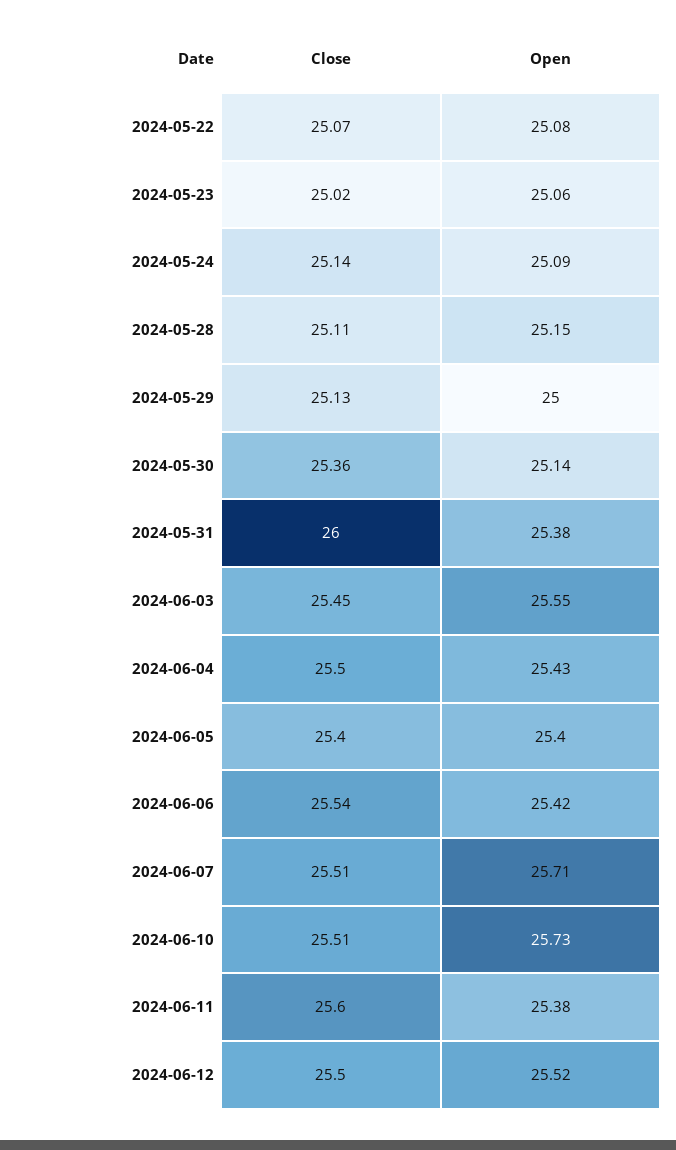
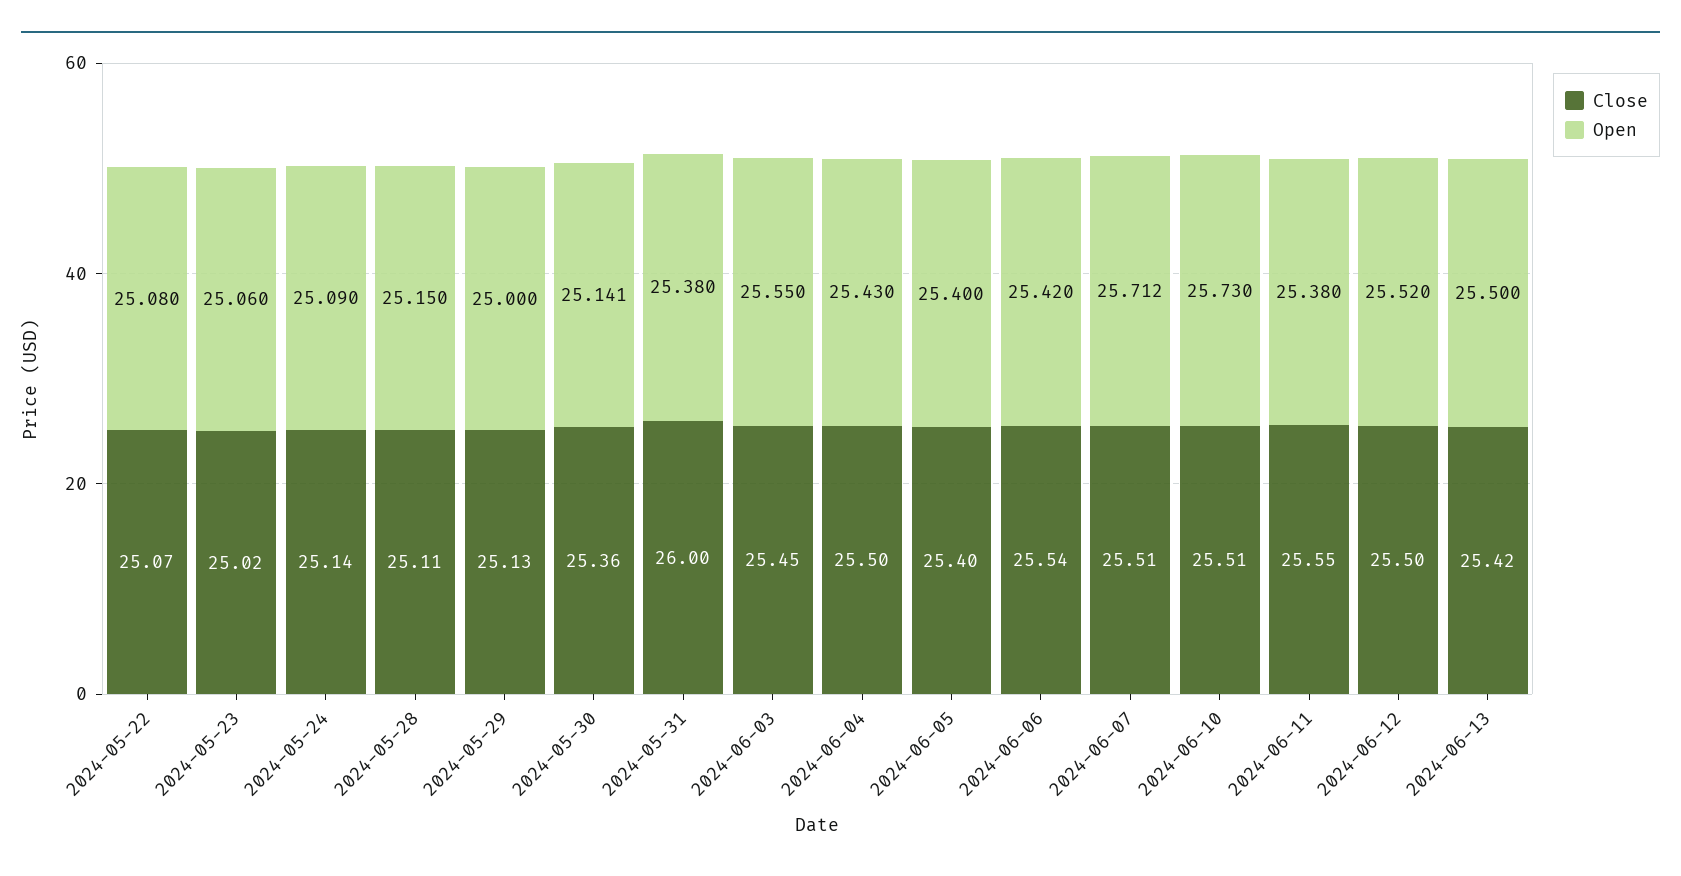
Close, 2024-06-11: 25.6 -> 25.55
Close, 2024-06-13: none -> 25.42
Open, 2024-06-13: none -> 25.5

